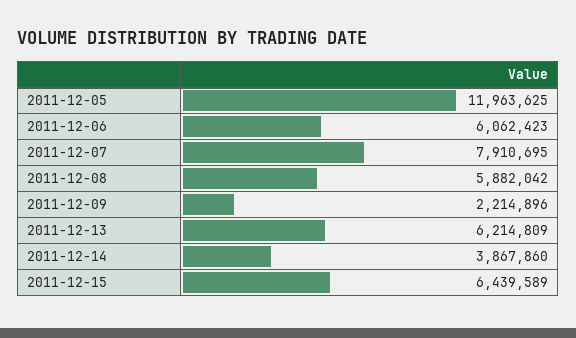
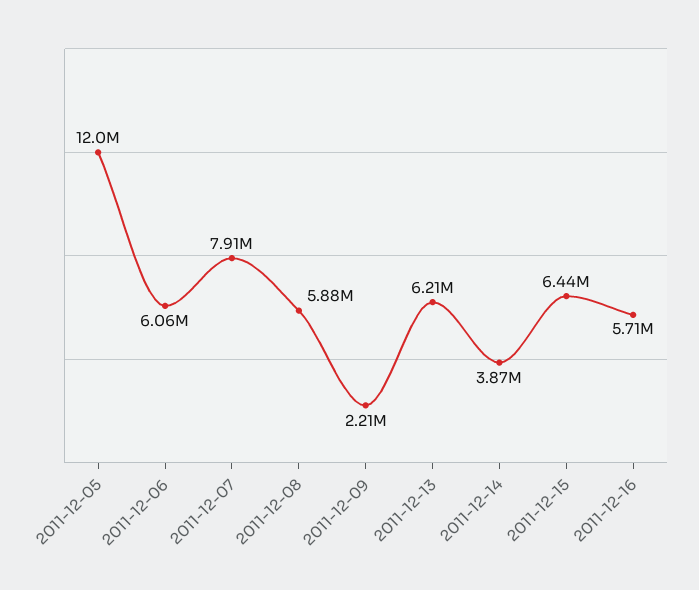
2011-12-16: none -> 5710000

